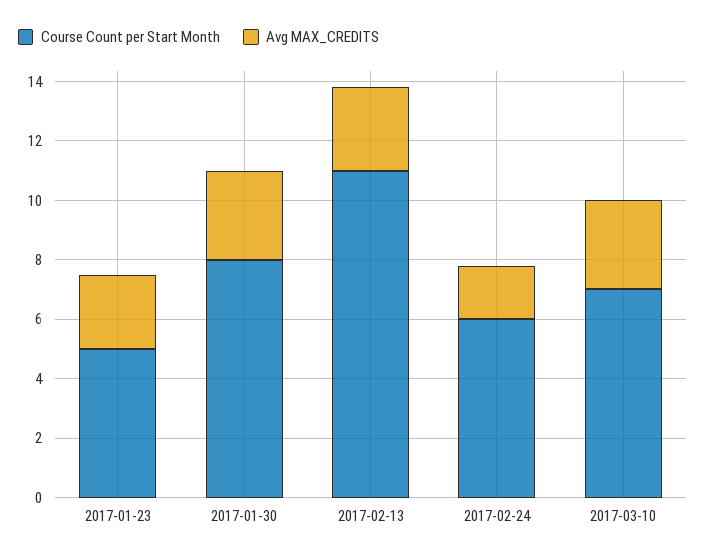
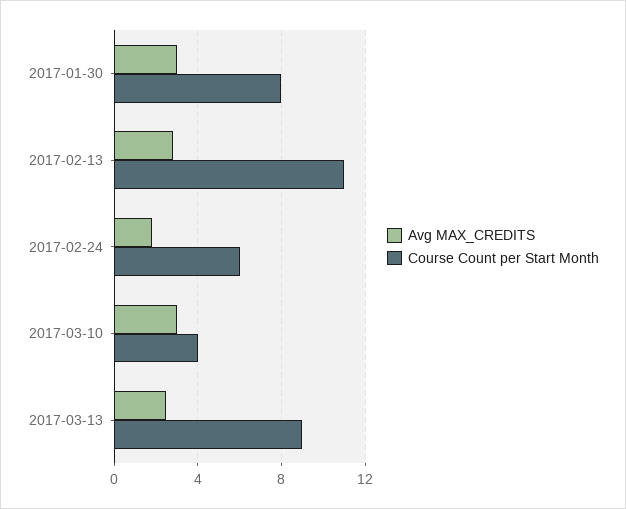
Course Count per Start Month, 2017-01-23: 5 -> none
Avg MAX_CREDITS, 2017-01-23: 2.5 -> none
Course Count per Start Month, 2017-03-10: 7 -> 4
Avg MAX_CREDITS, 2017-03-13: none -> 2.5
Course Count per Start Month, 2017-03-13: none -> 9

